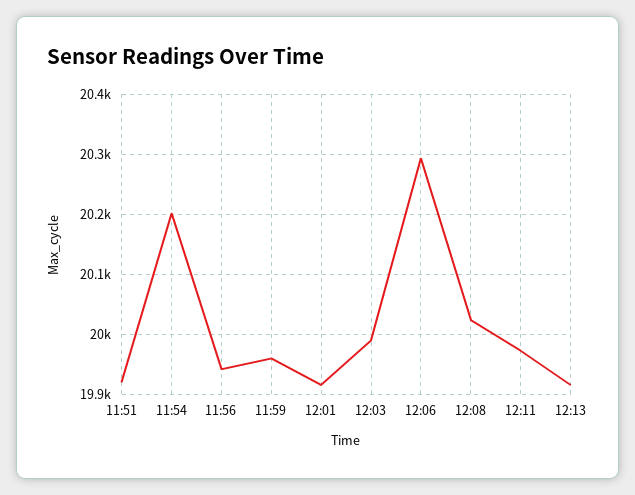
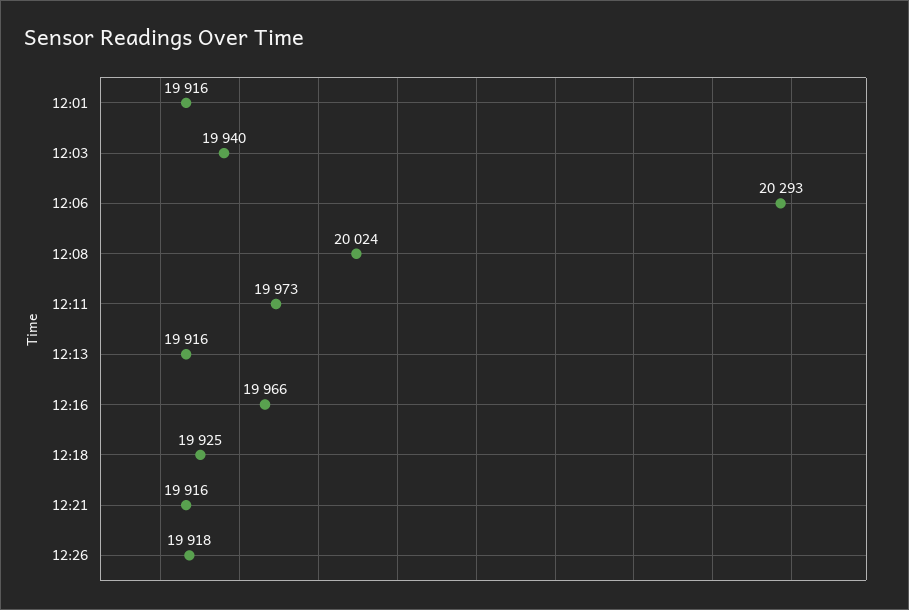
11:51: 19920 -> none
11:54: 20200 -> none
11:56: 19940 -> none
11:59: 19960 -> none
12:03: 19990 -> 19940
12:16: none -> 19966
12:18: none -> 19925
12:21: none -> 19916
12:26: none -> 19918

